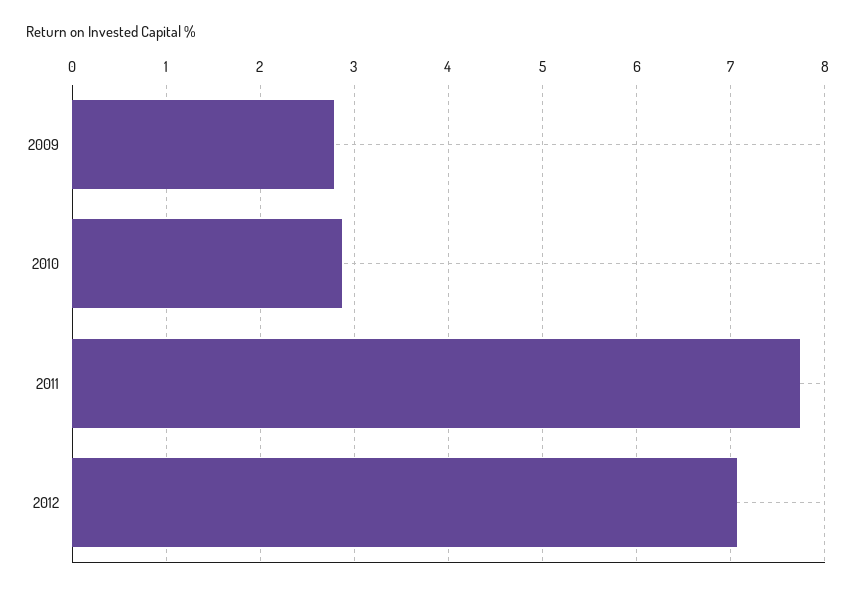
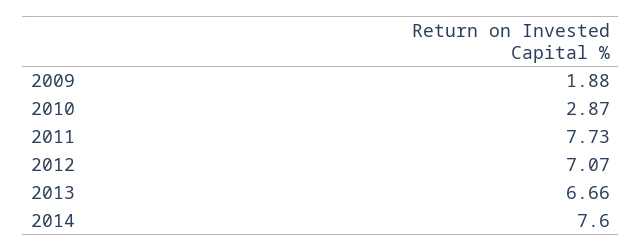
2009: 2.8 -> 1.88
2013: none -> 6.66
2014: none -> 7.6

